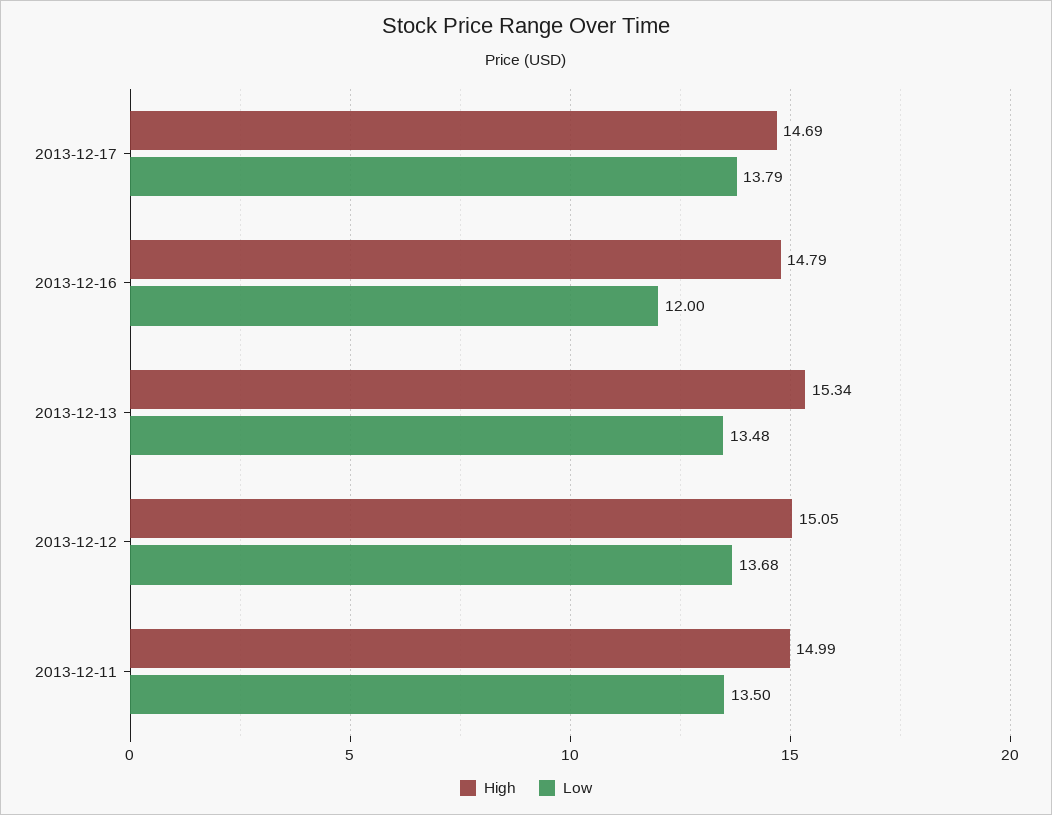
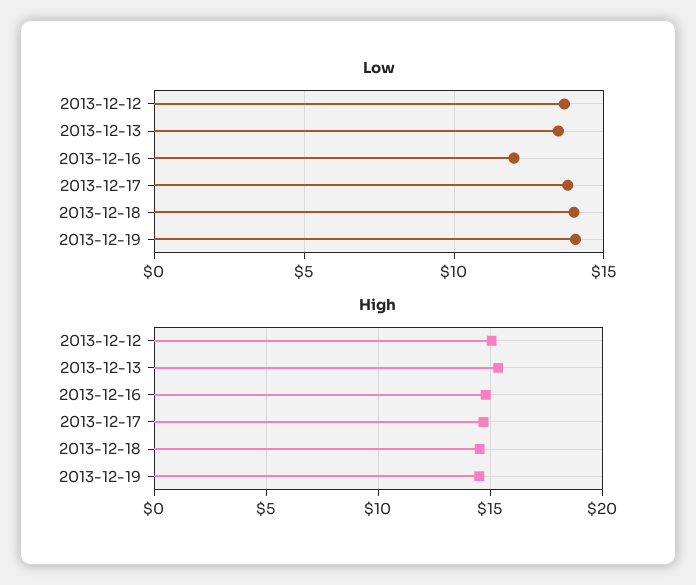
High, 2013-12-11: 14.99 -> none
Low, 2013-12-11: 13.5 -> none
Low, 2013-12-18: none -> 14
Low, 2013-12-19: none -> 14
High, 2013-12-18: none -> 14.5
High, 2013-12-19: none -> 14.5

